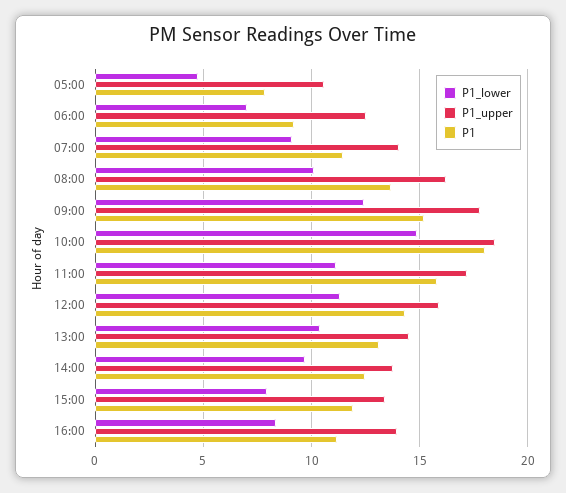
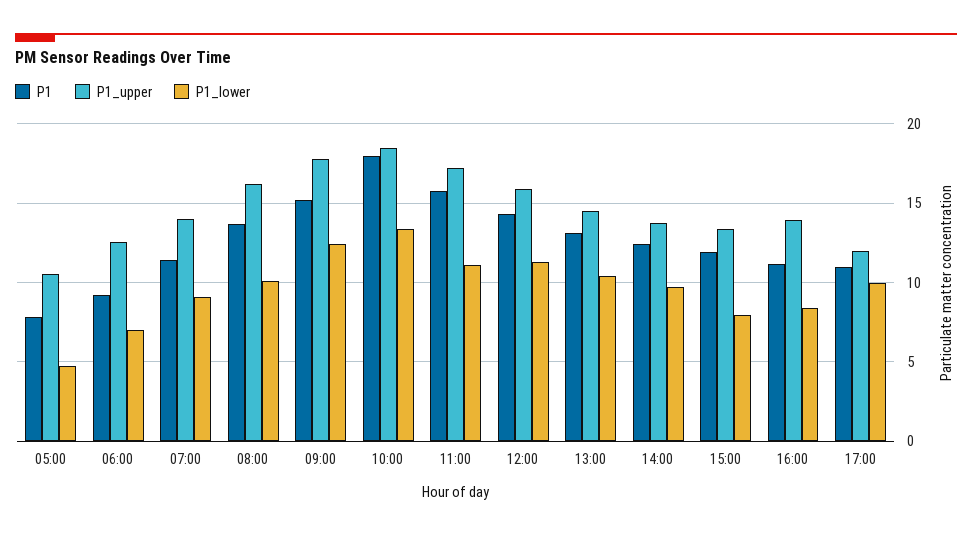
P1_lower, 10:00: 15 -> 13.5
P1, 17:00: none -> 11
P1_upper, 17:00: none -> 12
P1_lower, 17:00: none -> 10

